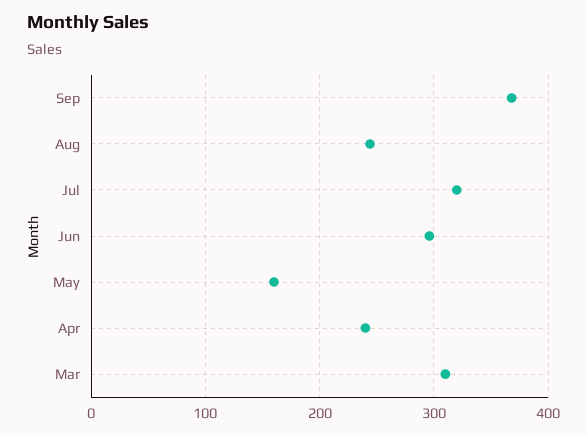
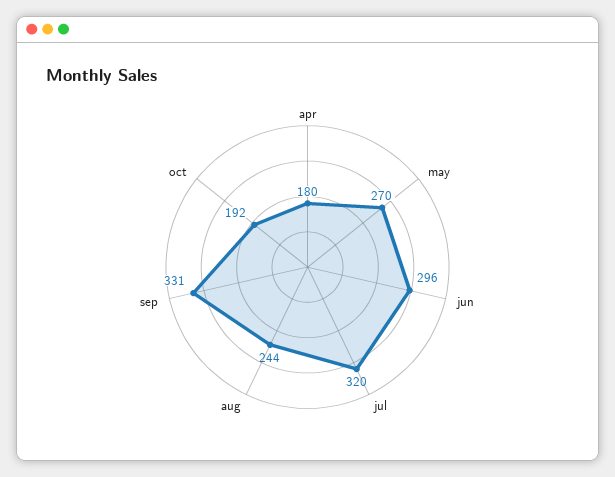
Sep: 370 -> 331
May: 160 -> 270
Apr: 240 -> 180
Mar: 310 -> none
oct: none -> 192

